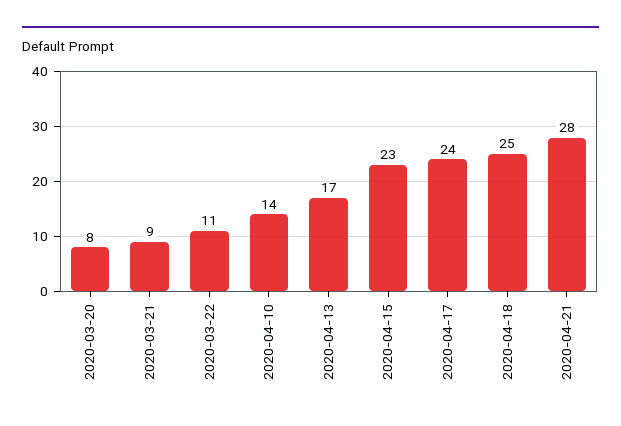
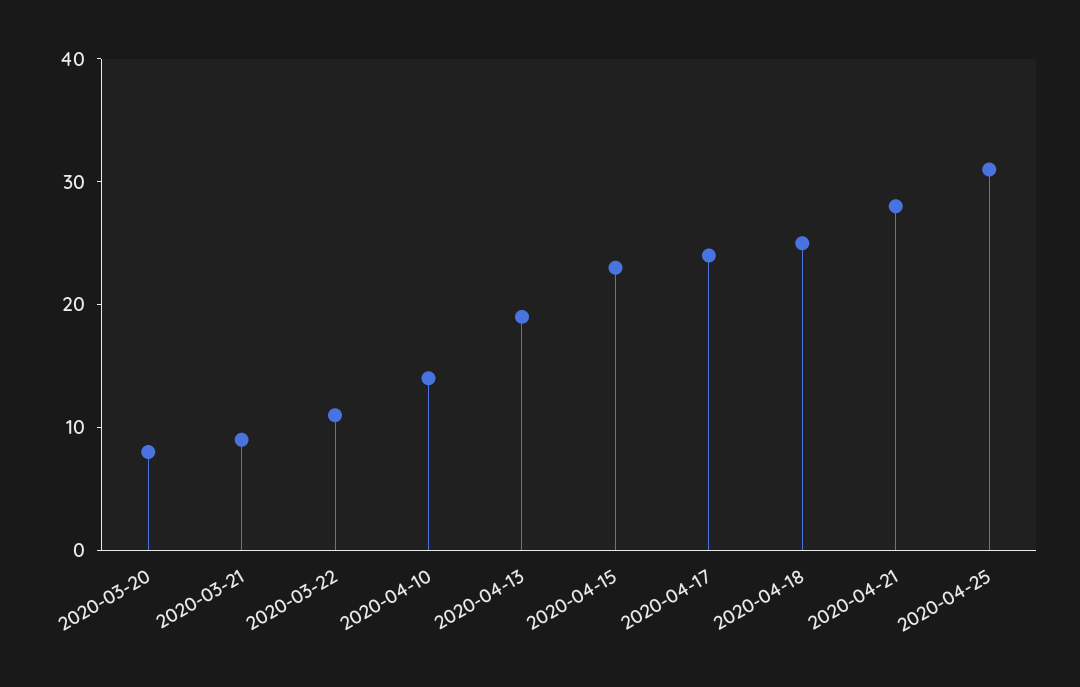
2020-04-13: 17 -> 19
2020-04-25: none -> 31

